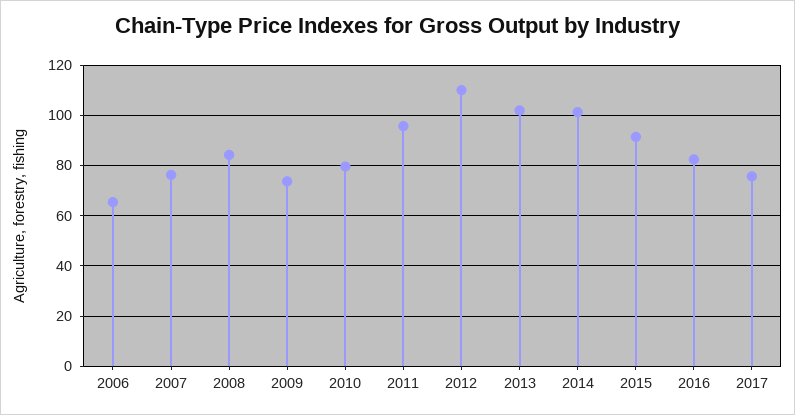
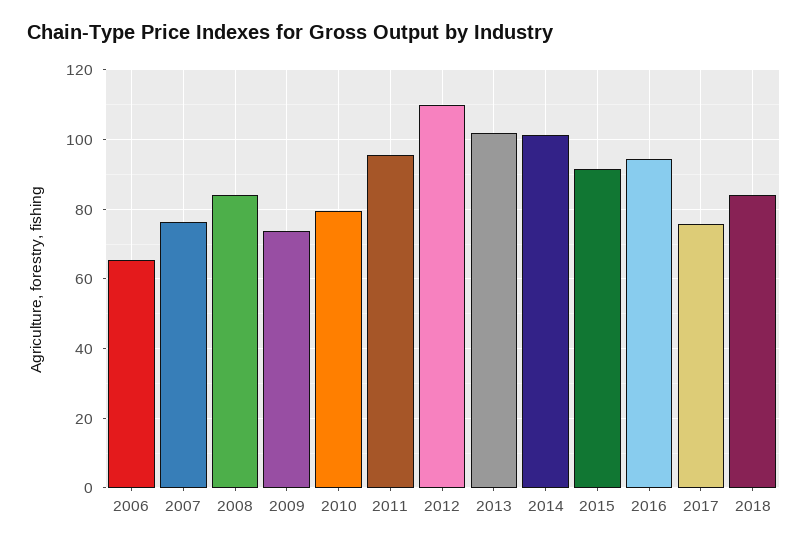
2016: 82.5 -> 94
2018: none -> 84

